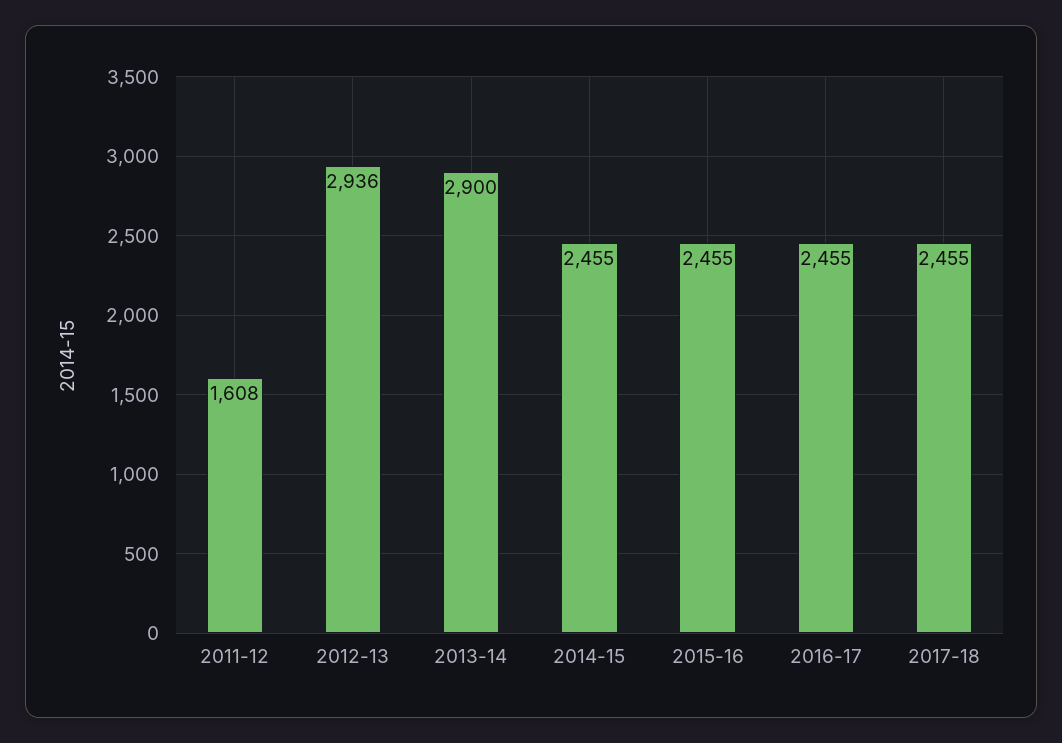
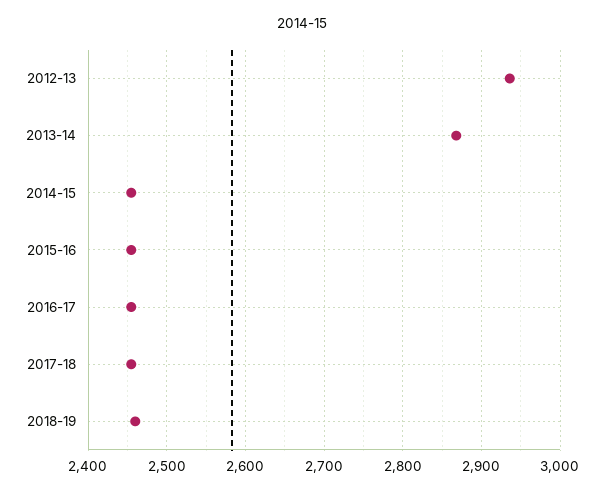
2011-12: 1608 -> none
2013-14: 2900 -> 2870
2018-19: none -> 2460

